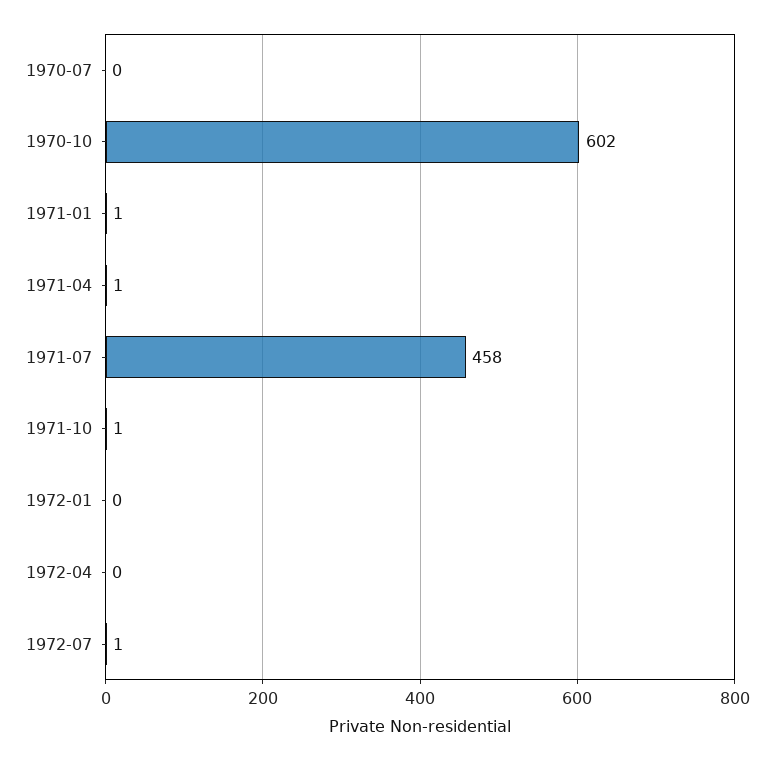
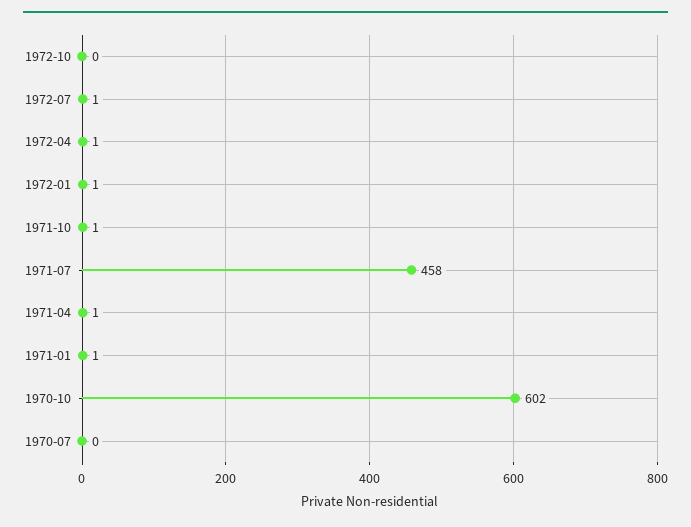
1972-01: 0 -> 1
1972-04: 0 -> 1
1972-10: none -> 0

